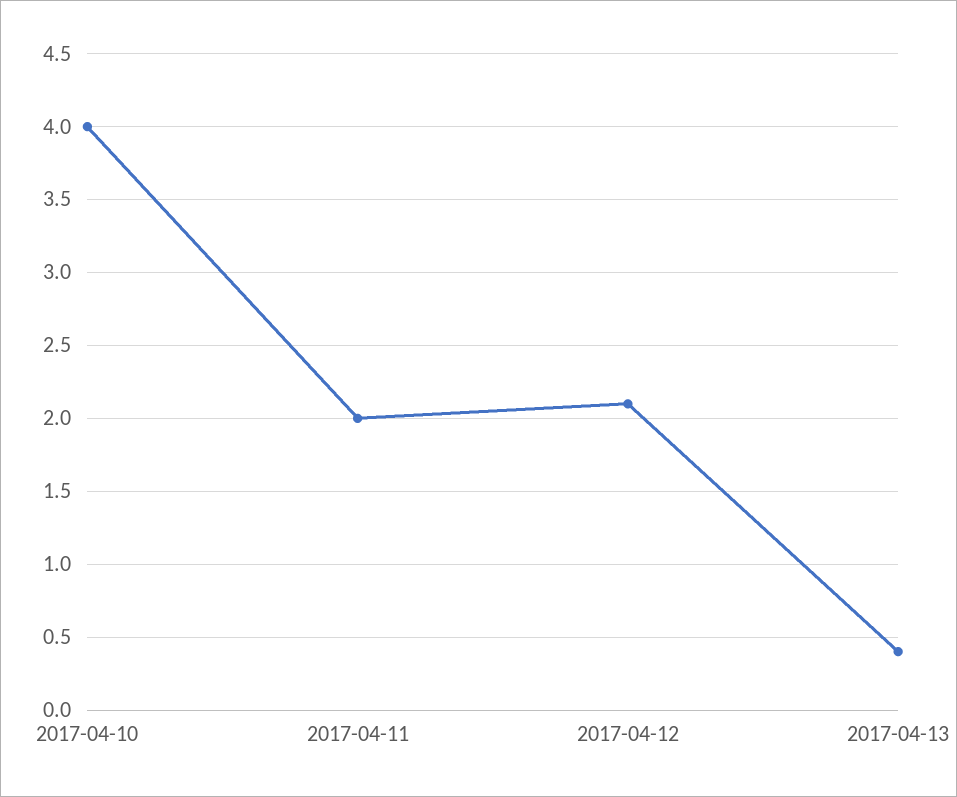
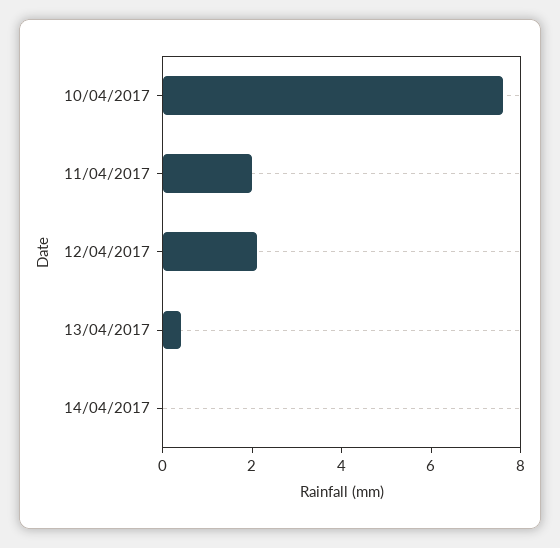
2017-04-10: 4 -> 7.5
14/04/2017: none -> 0

